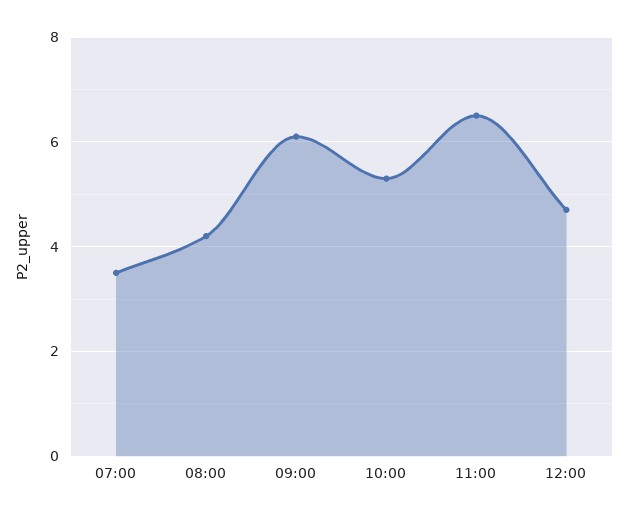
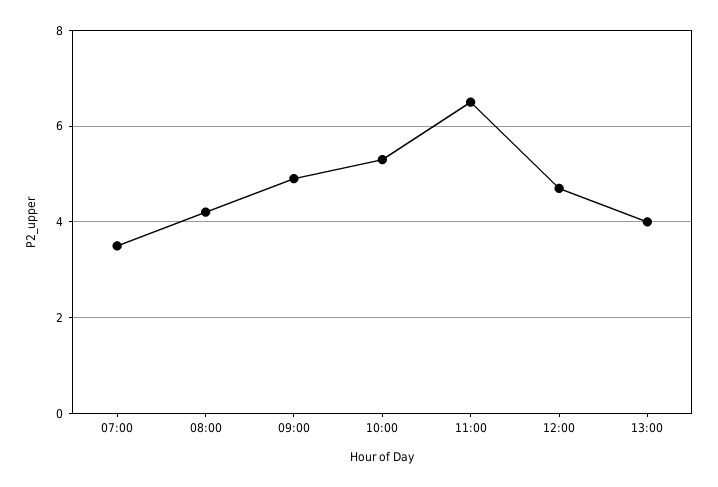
09:00: 6 -> 5
13:00: none -> 4

